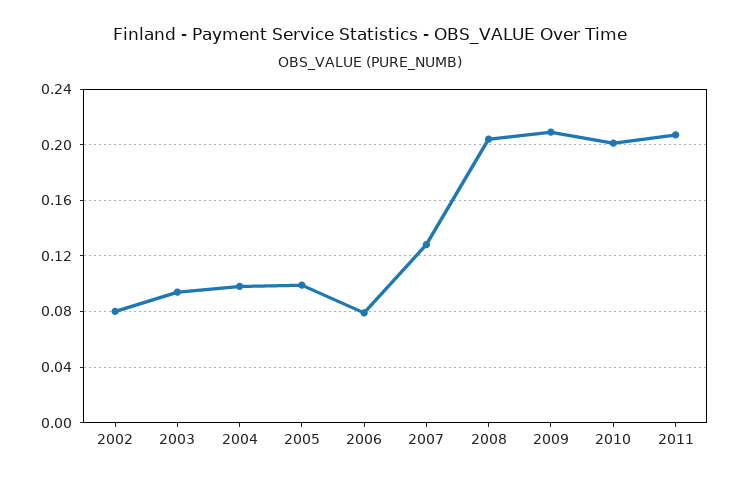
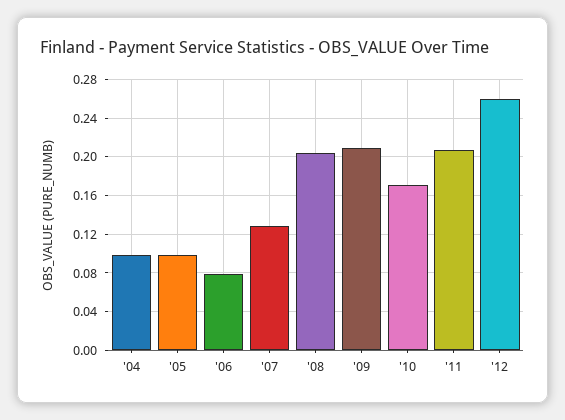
2002: 0.08 -> none
2003: 0.095 -> none
2010: 0.2 -> 0.17
'12: none -> 0.26

